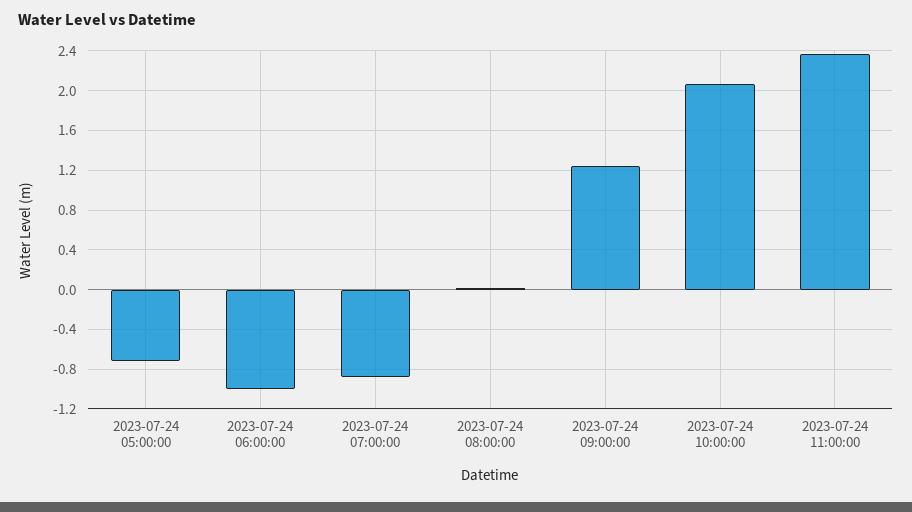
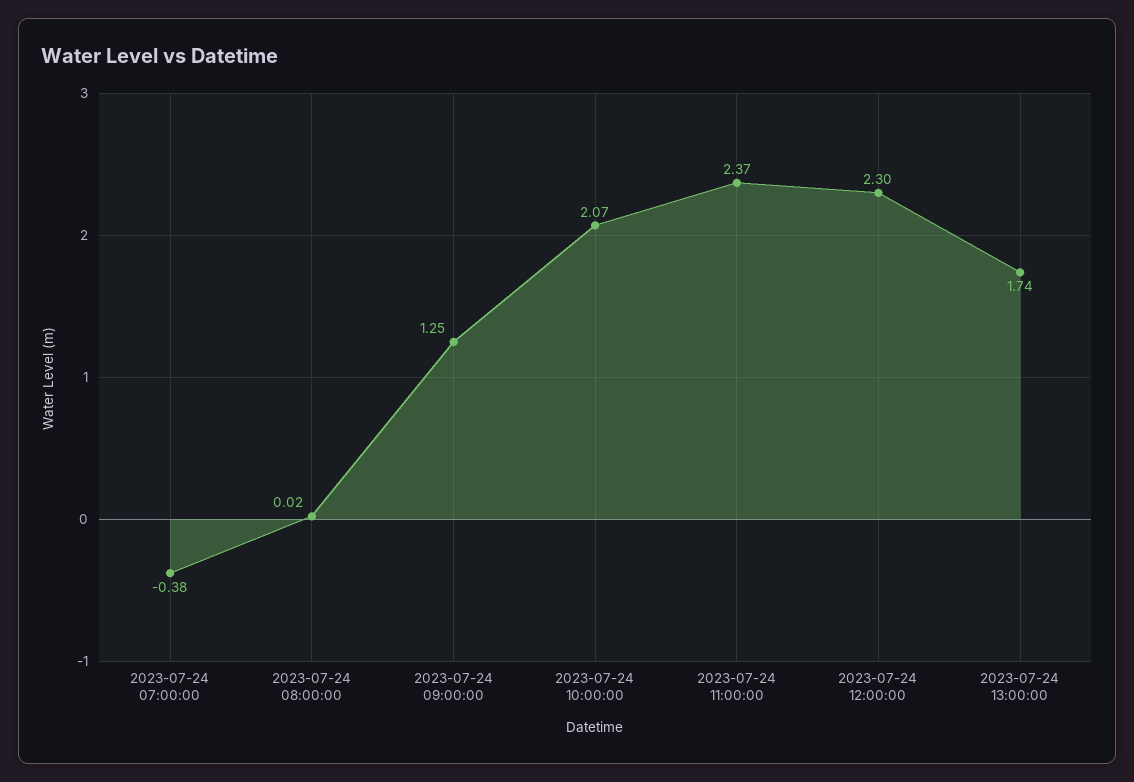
2023-07-24 05:00:00: -0.7 -> none
2023-07-24 06:00:00: -1 -> none
2023-07-24 07:00:00: -0.9 -> -0.38
2023-07-24 12:00:00: none -> 2.3
2023-07-24 13:00:00: none -> 1.74

